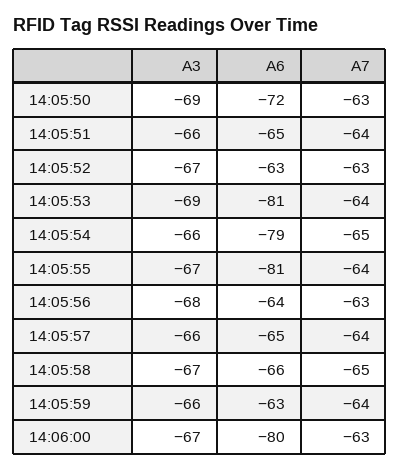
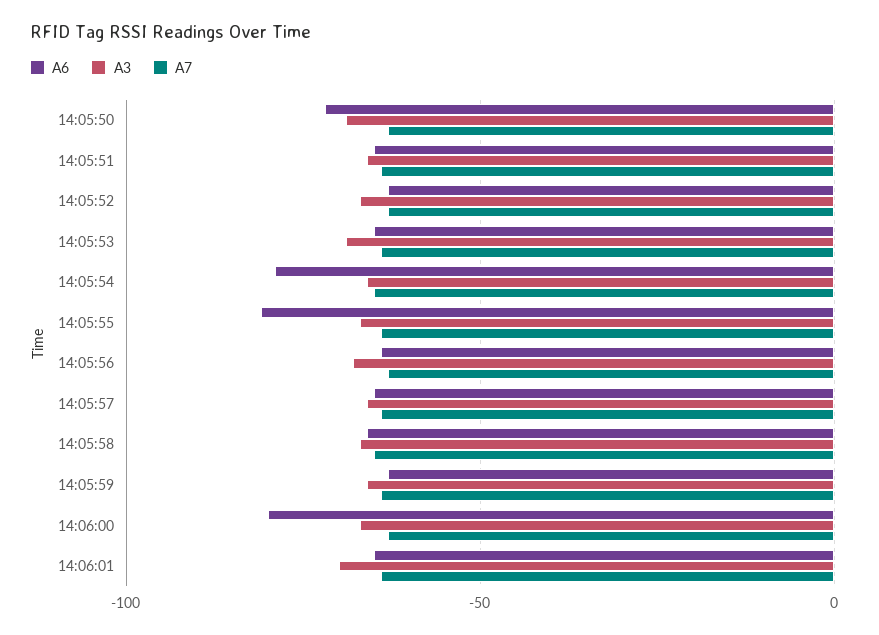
A6, 14:05:53: -81 -> -65
A6, 14:06:01: none -> -65
A3, 14:06:01: none -> -70
A7, 14:06:01: none -> -65

